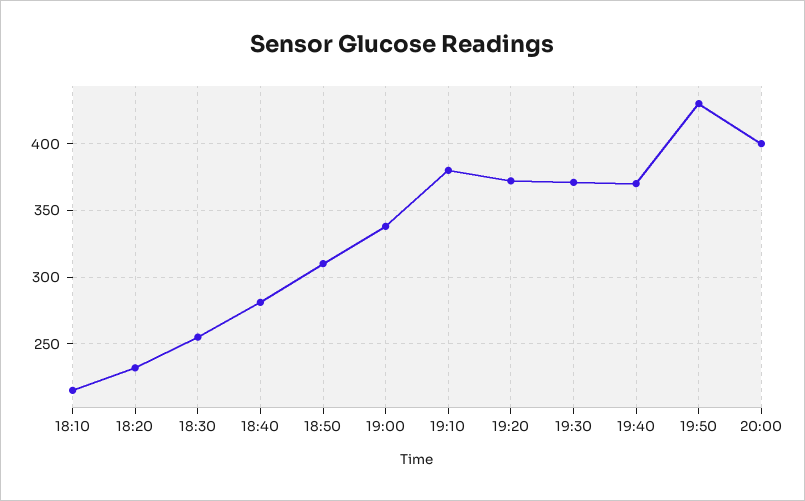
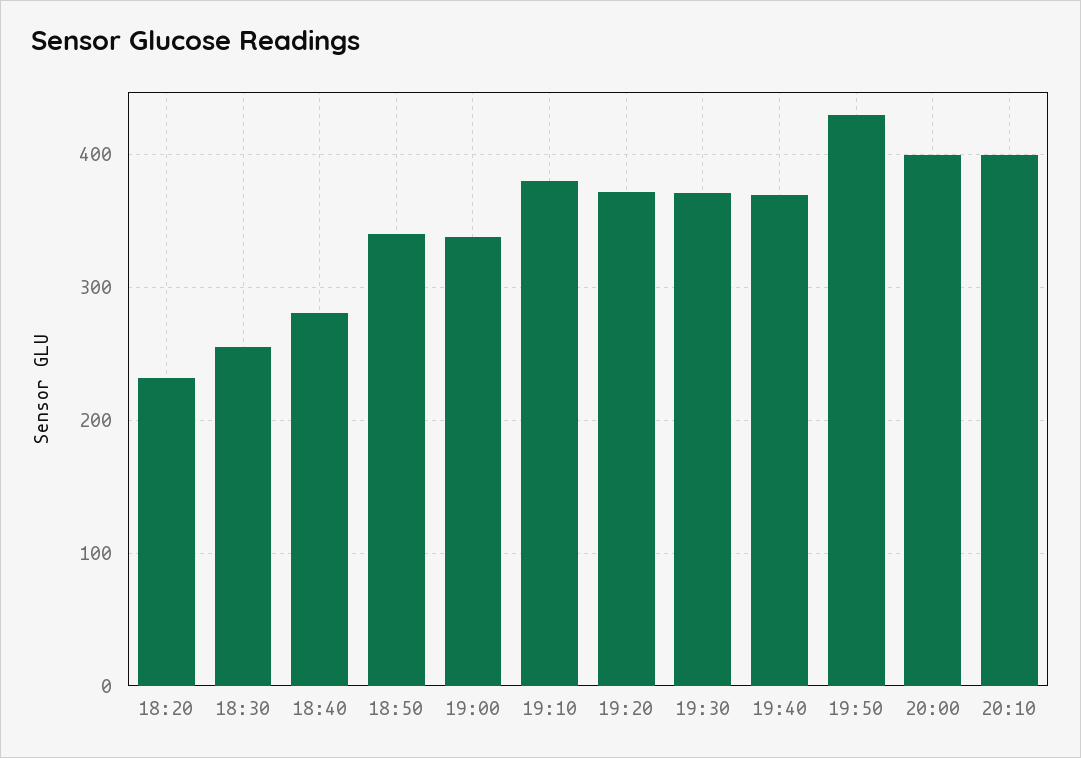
18:10: 215 -> none
18:50: 310 -> 340
20:10: none -> 400

